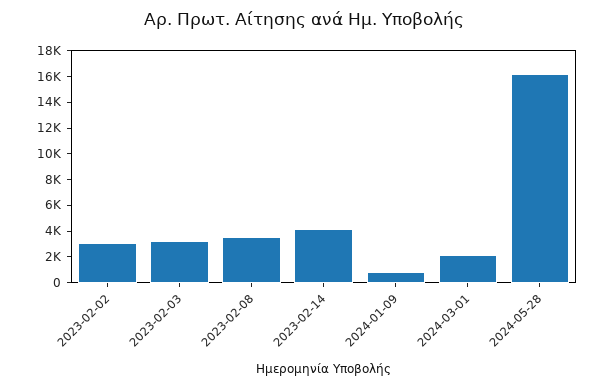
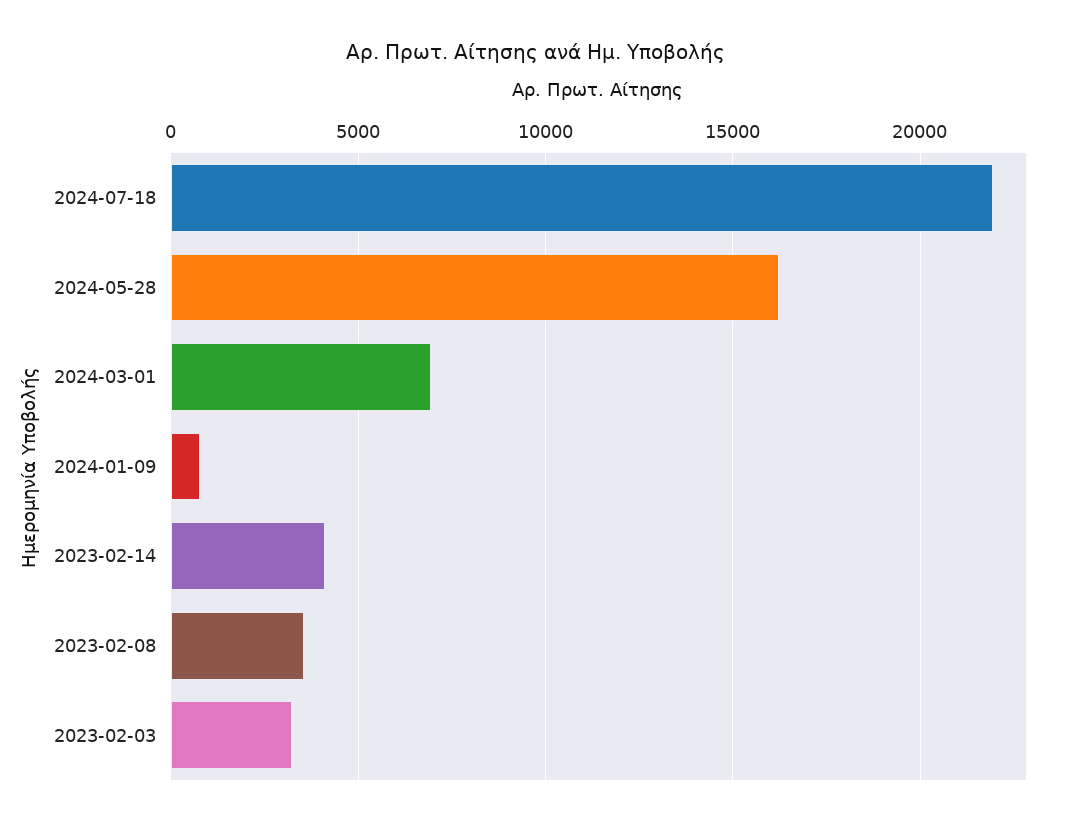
2023-02-02: 3000 -> none
2024-03-01: 2000 -> 7000
2024-07-18: none -> 22000

